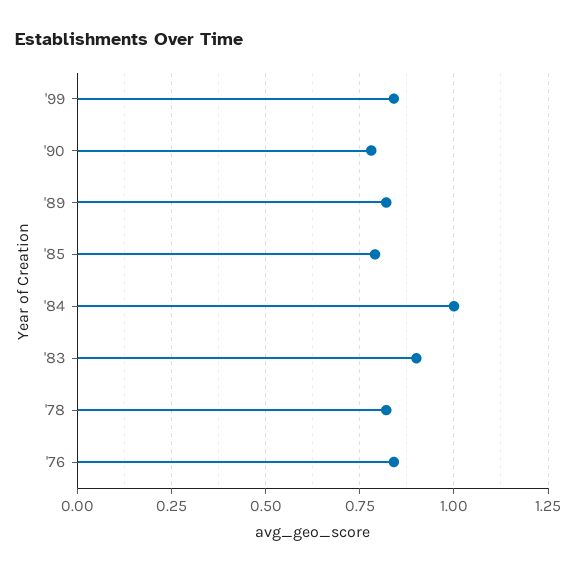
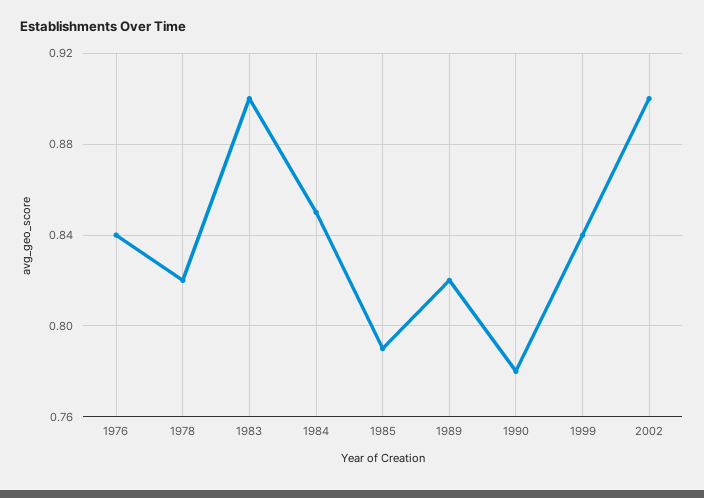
'84: 1 -> 0.85
2002: none -> 0.9

